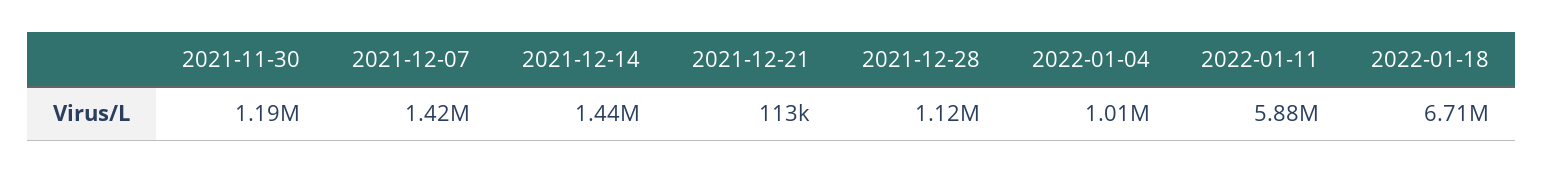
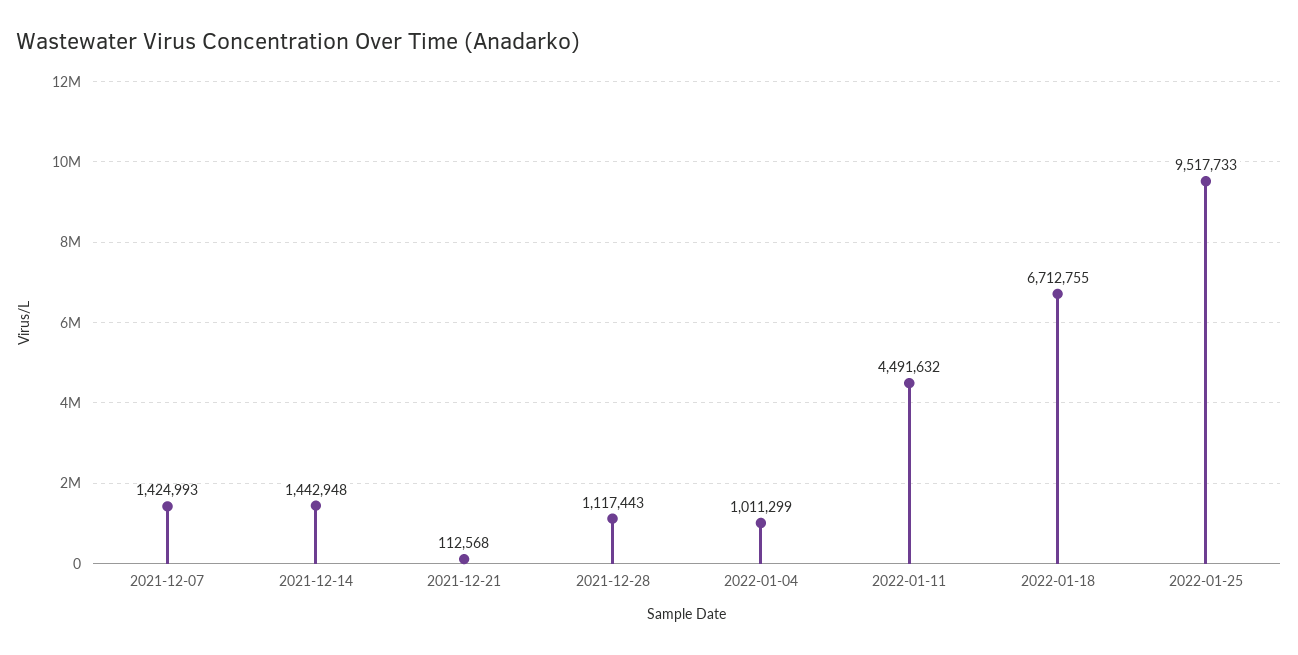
2021-11-30: 1190000 -> none
2022-01-11: 5880000 -> 4491632
2022-01-25: none -> 9517733

